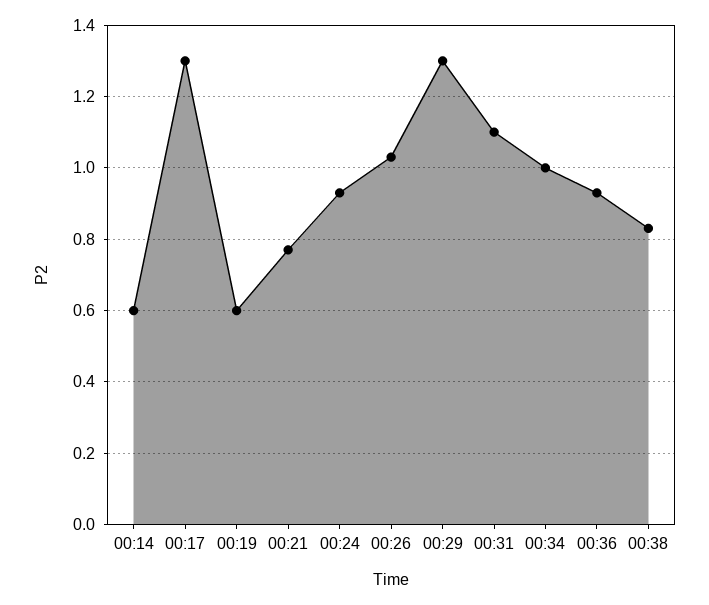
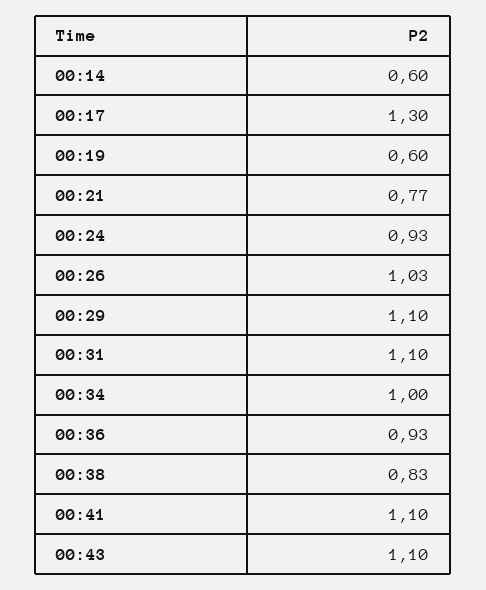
00:29: 1.3 -> 1.1
00:41: none -> 1.1
00:43: none -> 1.1

